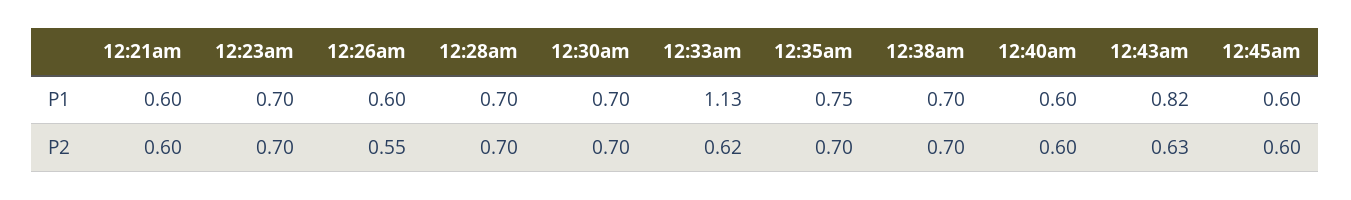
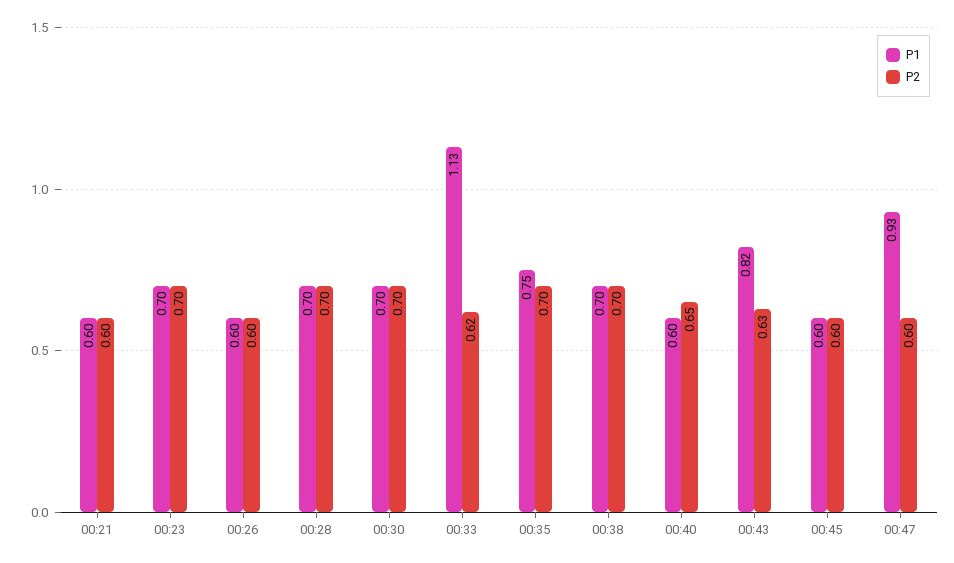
P2, 12:26am: 0.55 -> 0.6
P2, 12:40am: 0.6 -> 0.65
P1, 00:47: none -> 0.93
P2, 00:47: none -> 0.6

